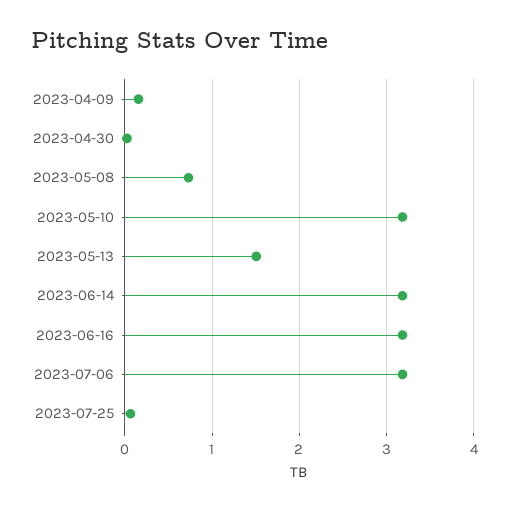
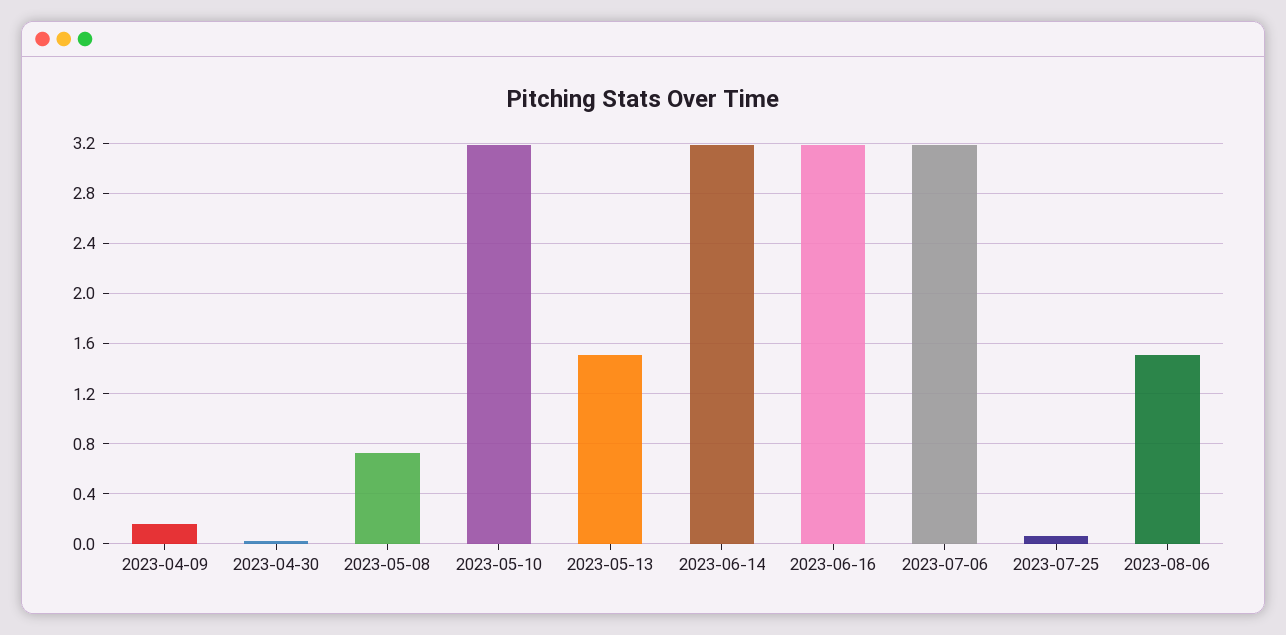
2023-08-06: none -> 1.5

